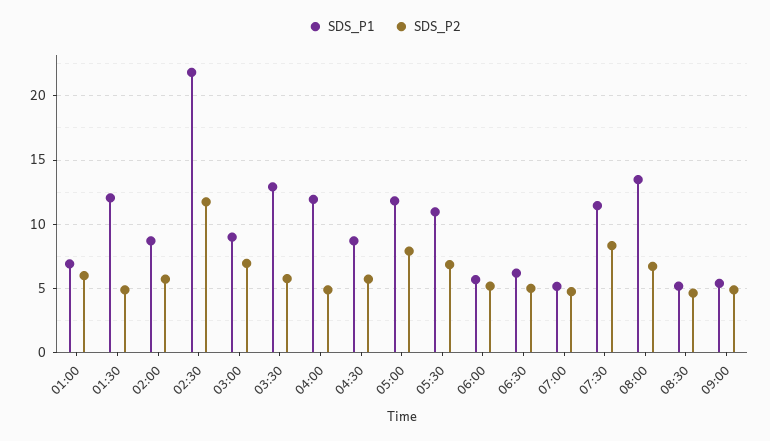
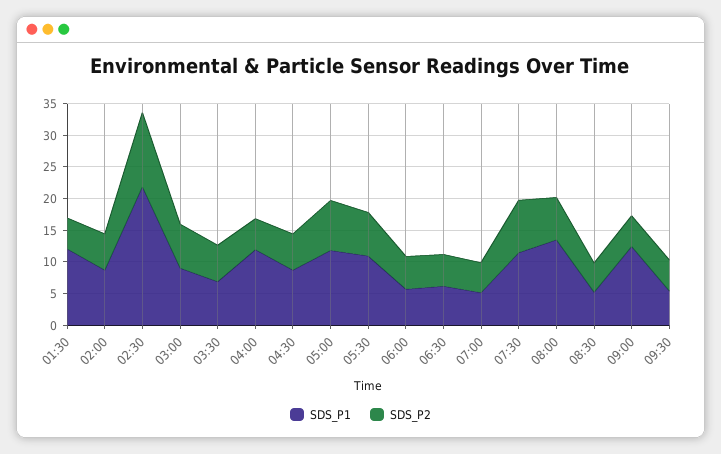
SDS_P1, 01:00: 7 -> none
SDS_P2, 01:00: 6 -> none
SDS_P1, 03:30: 13 -> 7.5
SDS_P1, 09:00: 5.5 -> 12.5
SDS_P1, 09:30: none -> 5
SDS_P2, 09:30: none -> 5

